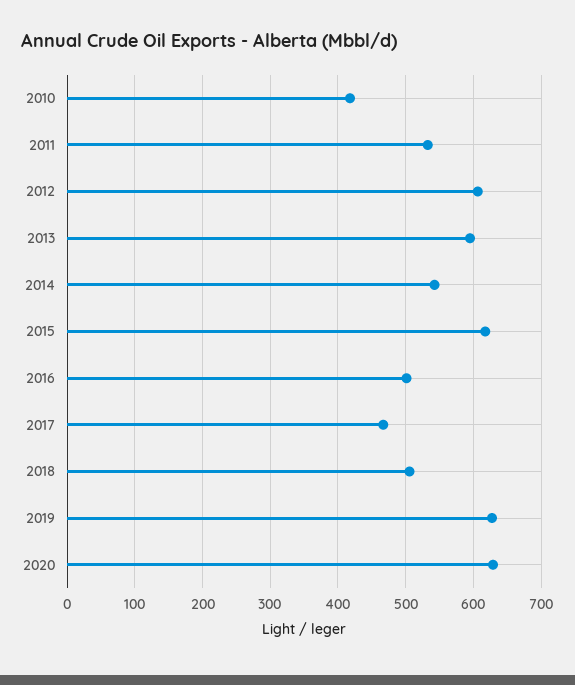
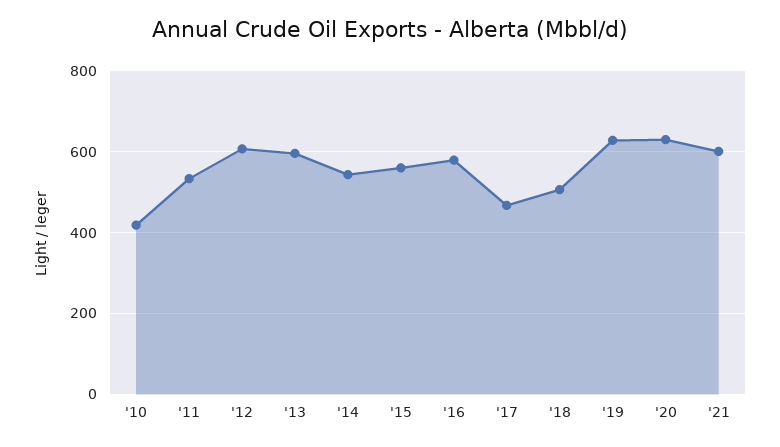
2015: 620 -> 560
2016: 500 -> 580
'21: none -> 600

